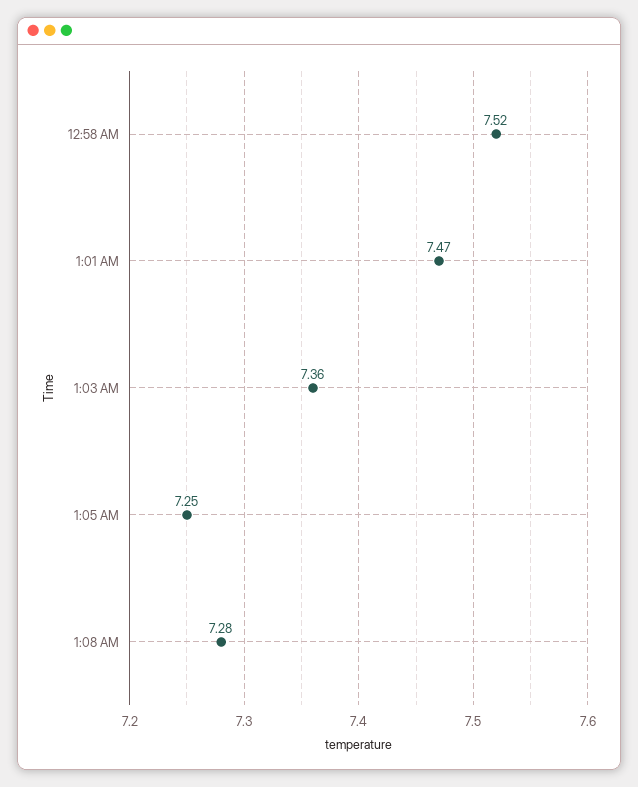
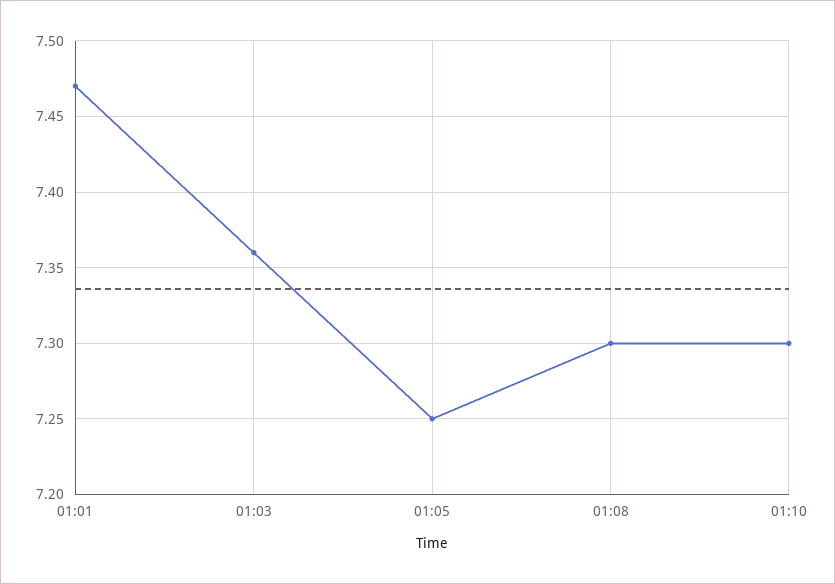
12:58 AM: 7.52 -> none
1:08 AM: 7.28 -> 7.3
01:10: none -> 7.3

